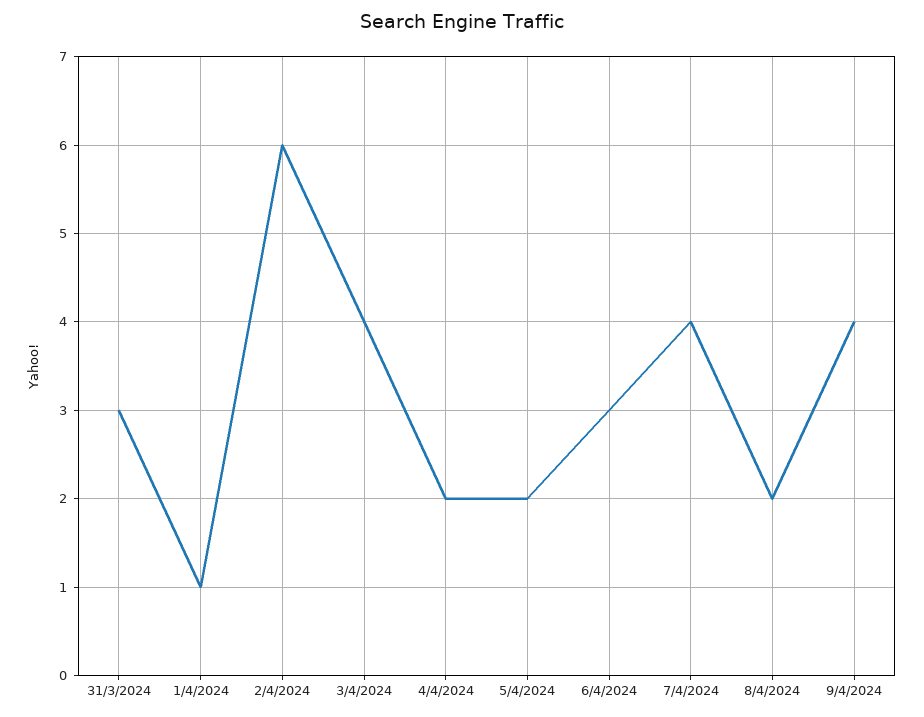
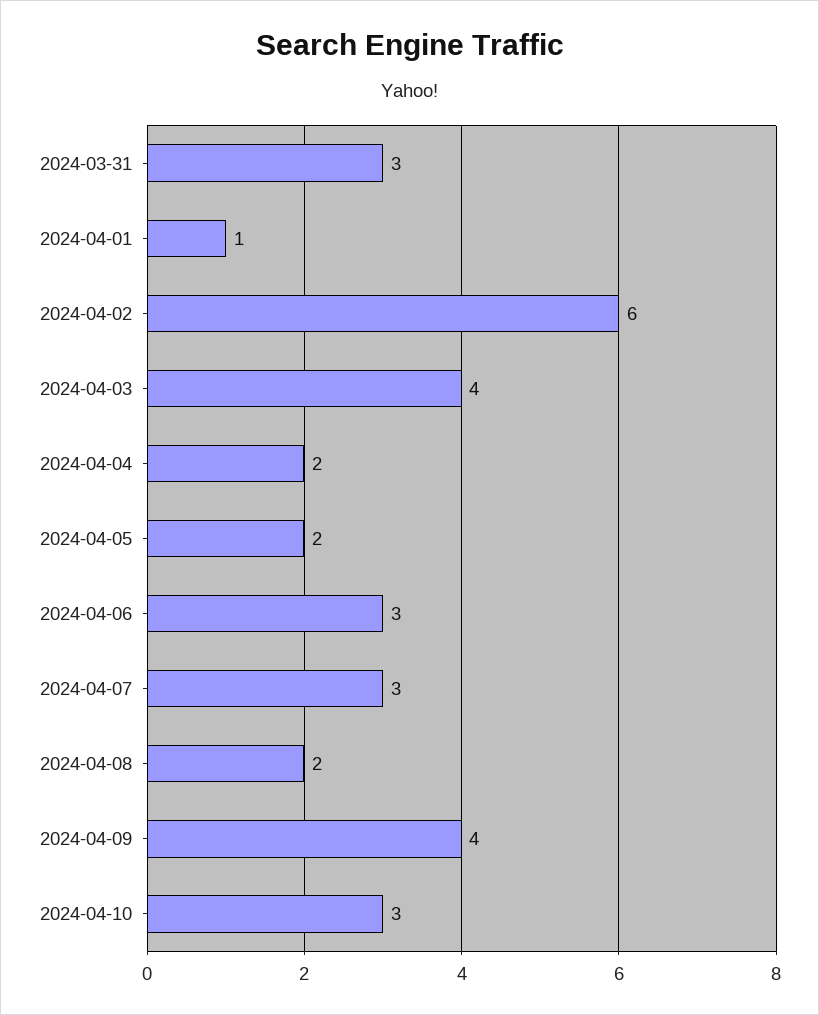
7/4/2024: 4 -> 3
2024-04-10: none -> 3

